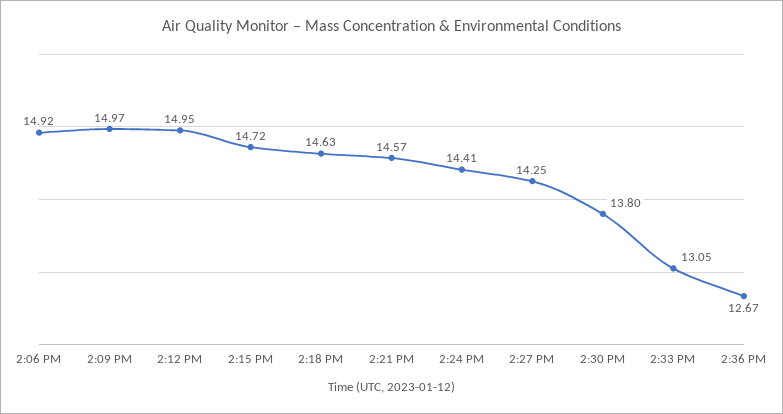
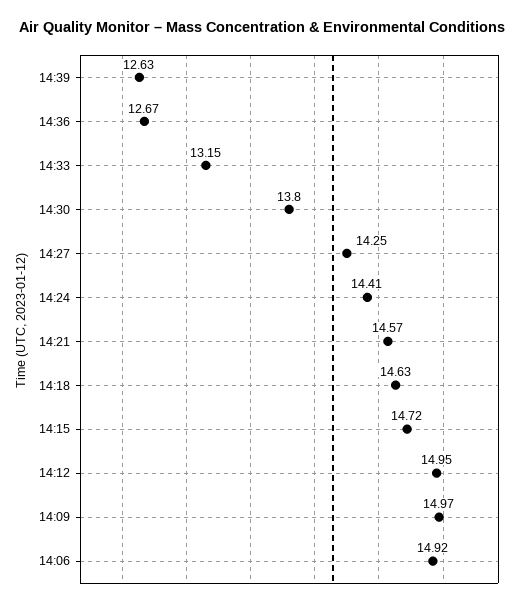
2:33 PM: 13.05 -> 13.15
14:39: none -> 12.63

